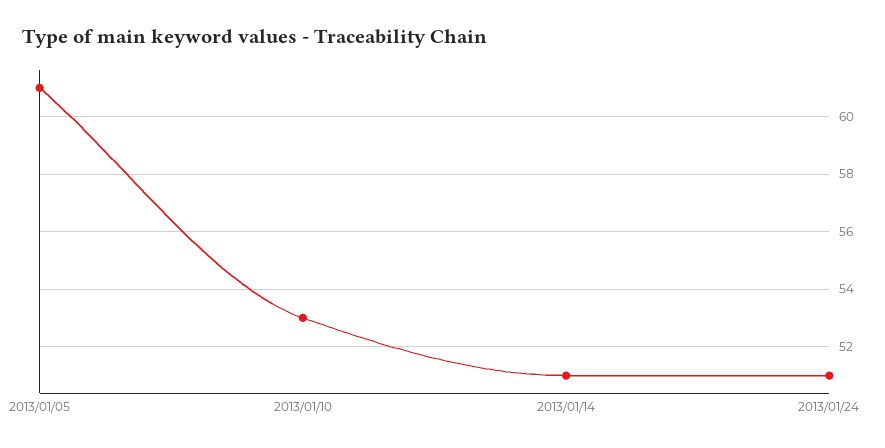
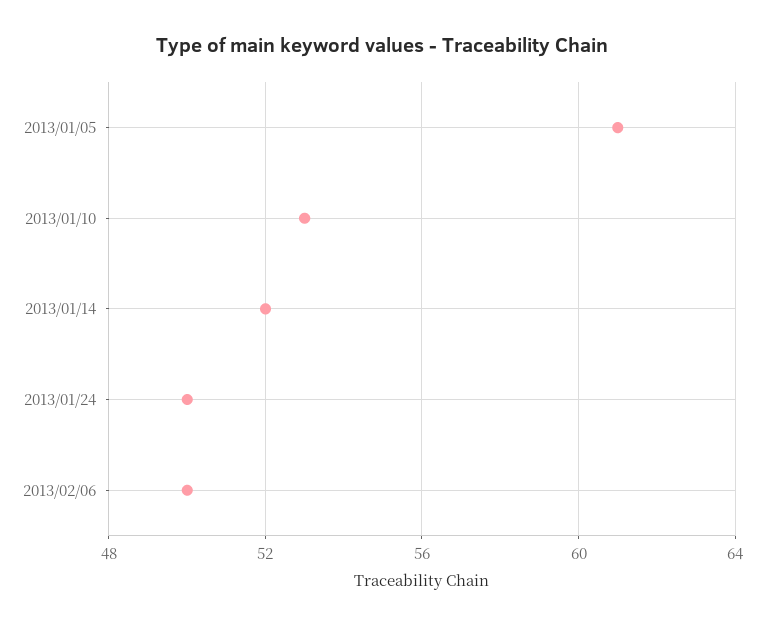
2013/01/14: 51 -> 52
2013/01/24: 51 -> 50
2013/02/06: none -> 50

